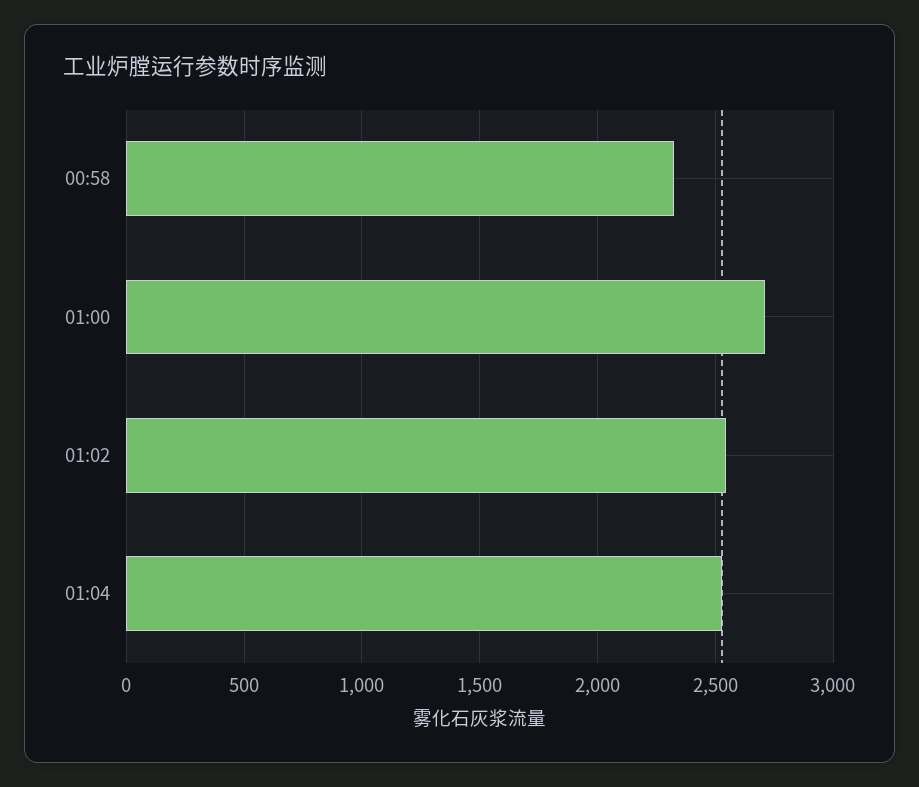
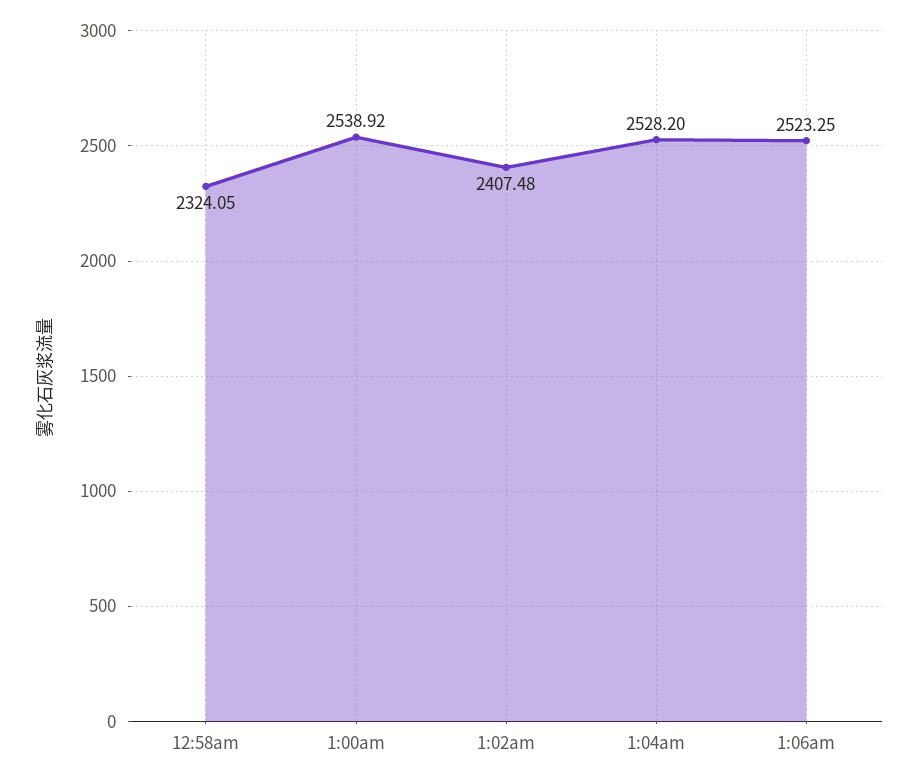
01:00: 2700 -> 2538.92
01:02: 2550 -> 2407.48
1:06am: none -> 2523.25

